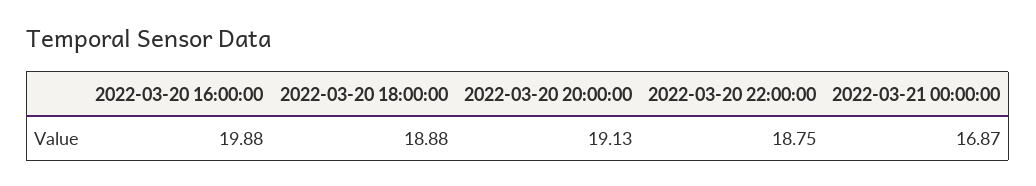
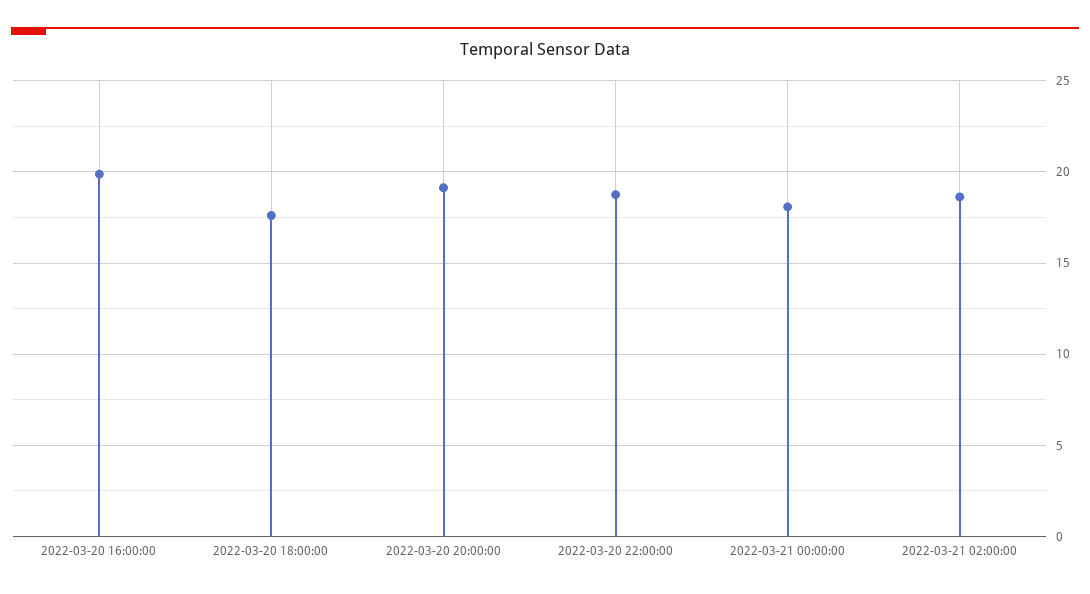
2022-03-20 18:00:00: 18.88 -> 17.5
2022-03-21 00:00:00: 16.87 -> 18
2022-03-21 02:00:00: none -> 18.5

